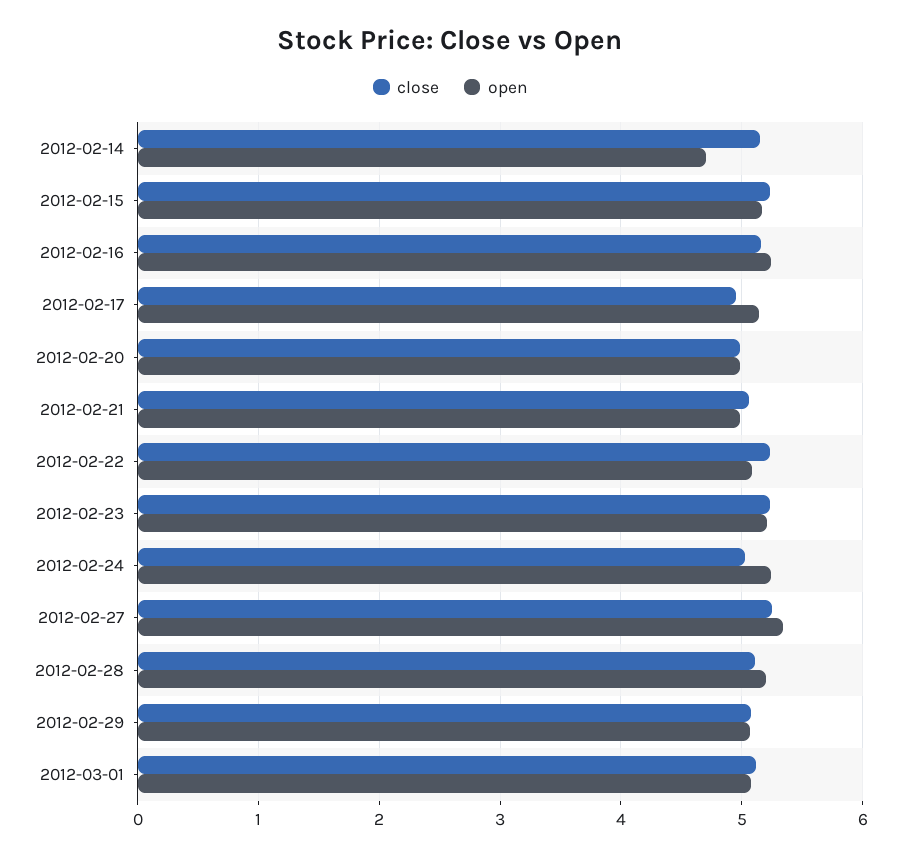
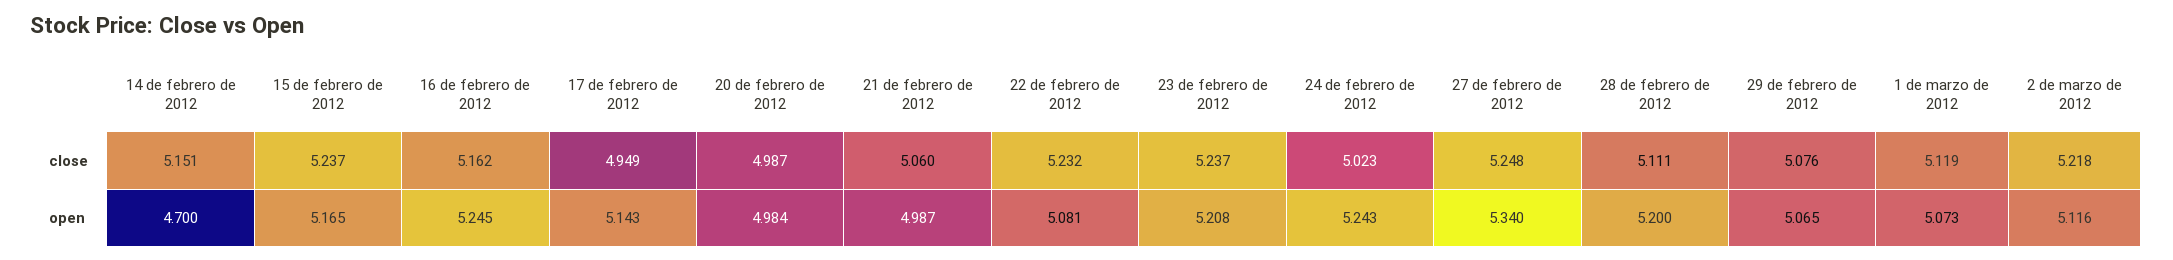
close, 2 de marzo de 2012: none -> 5.218
open, 2 de marzo de 2012: none -> 5.116

